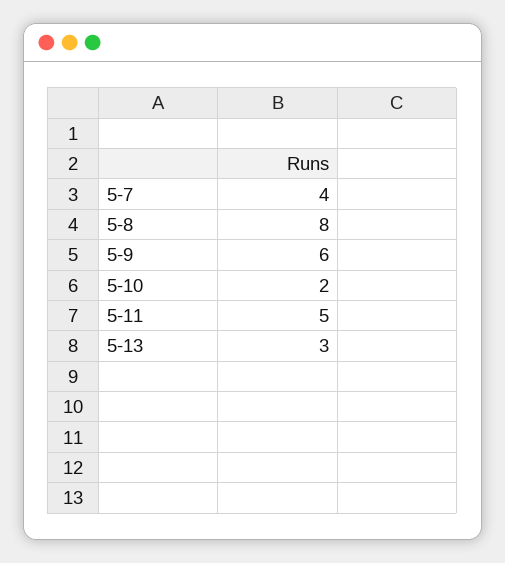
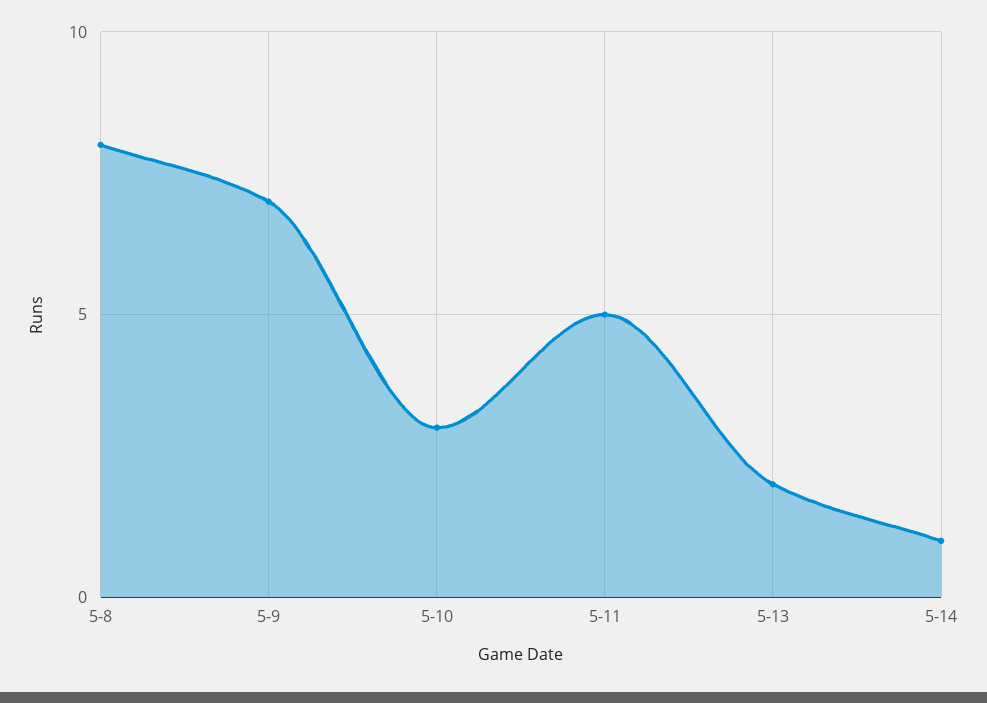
5-7: 4 -> none
5-9: 6 -> 7
5-10: 2 -> 3
5-13: 3 -> 2
5-14: none -> 1

